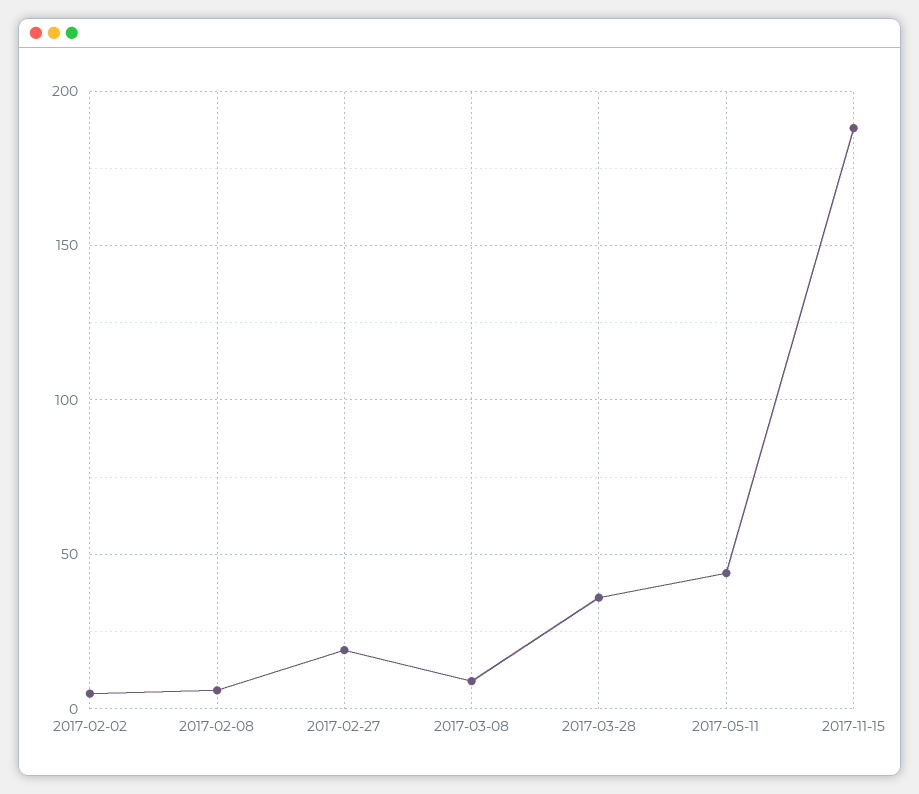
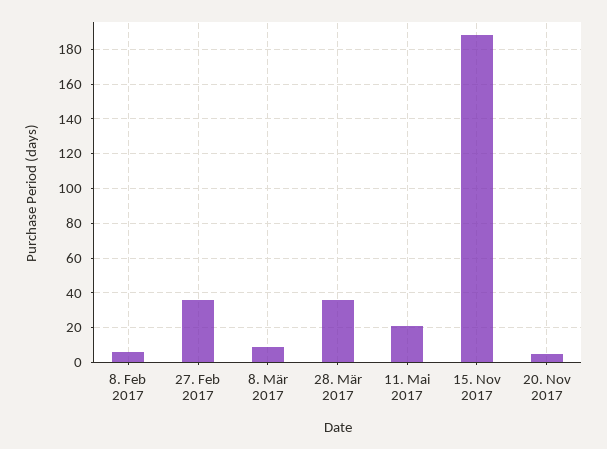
2017-02-02: 5 -> none
2017-02-27: 20 -> 35
2017-05-11: 45 -> 20
20. Nov 2017: none -> 5

